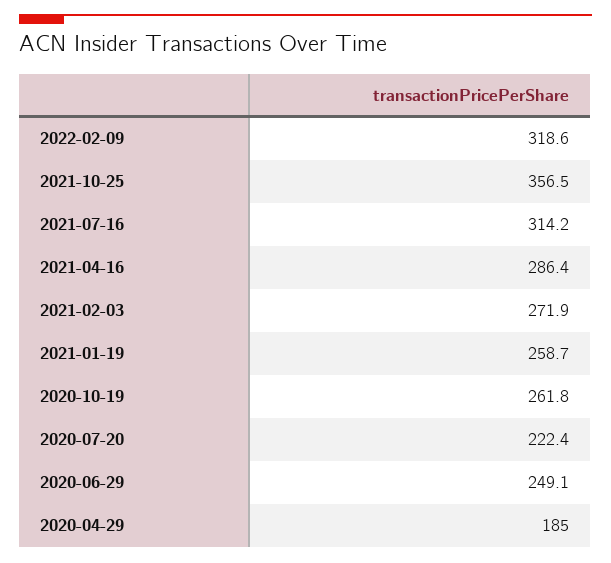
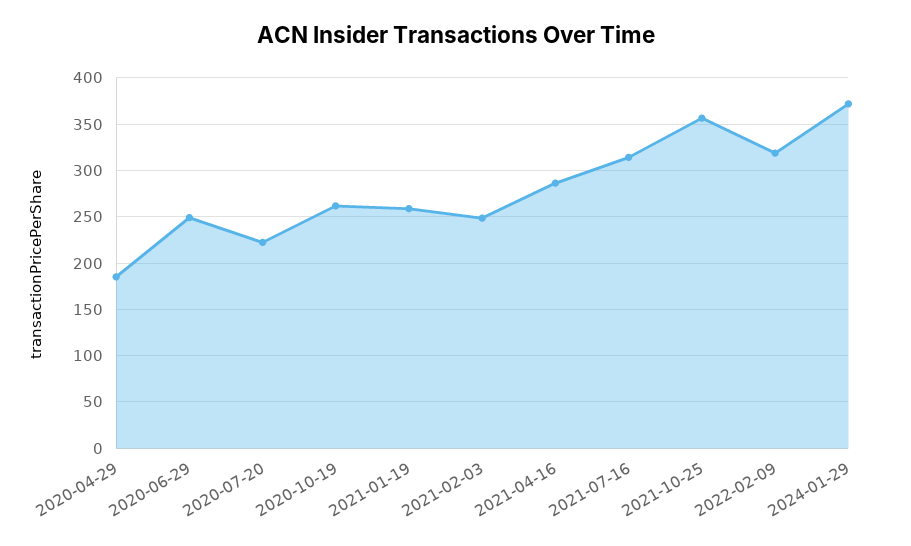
2021-02-03: 271.9 -> 250
2024-01-29: none -> 370

